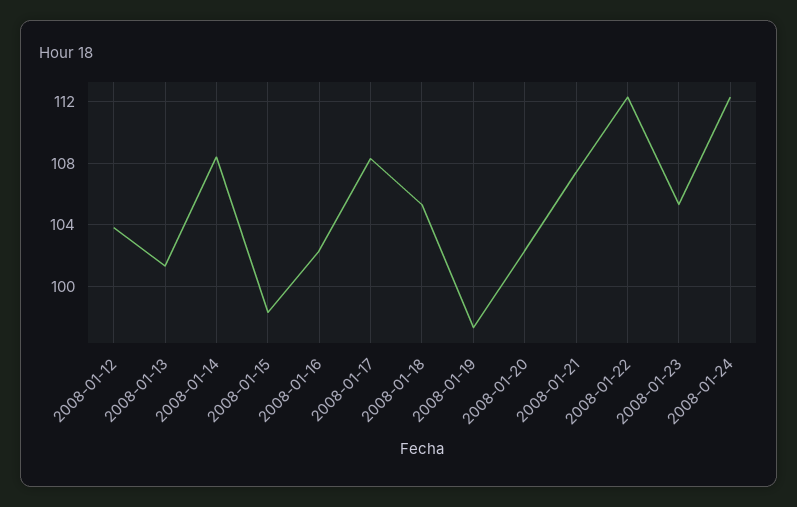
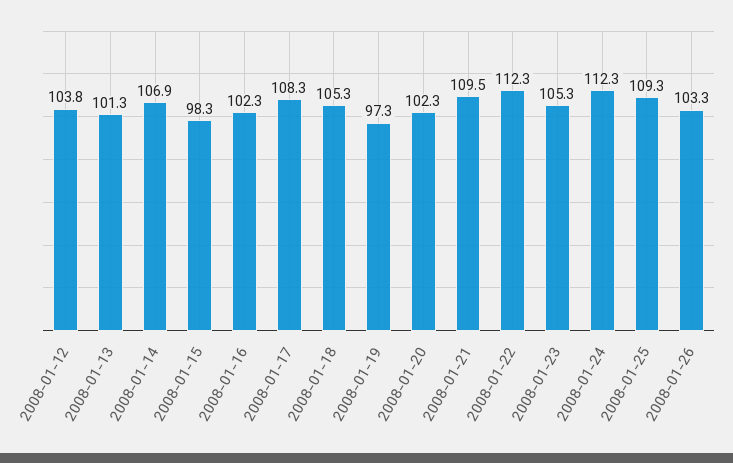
2008-01-14: 108.5 -> 106.9
2008-01-21: 107.5 -> 109.5
2008-01-25: none -> 109.3
2008-01-26: none -> 103.3

